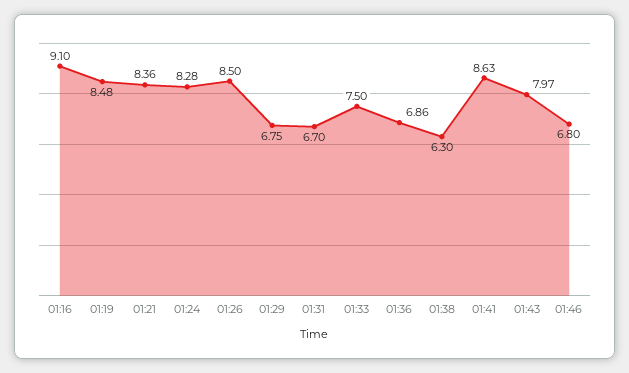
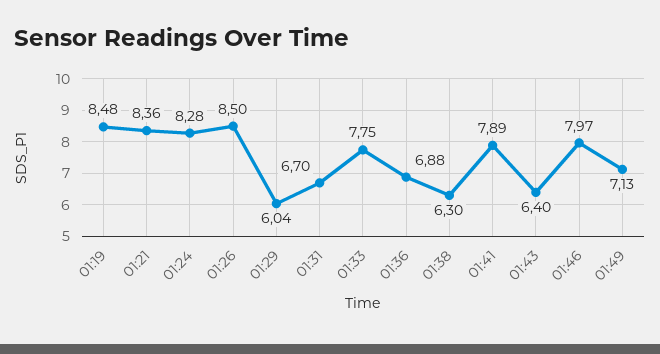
01:16: 9.1 -> none
01:29: 6.75 -> 6.04
01:33: 7.5 -> 7.75
01:36: 6.86 -> 6.88
01:41: 8.63 -> 7.89
01:43: 7.97 -> 6.4
01:46: 6.8 -> 7.97
01:49: none -> 7.13

